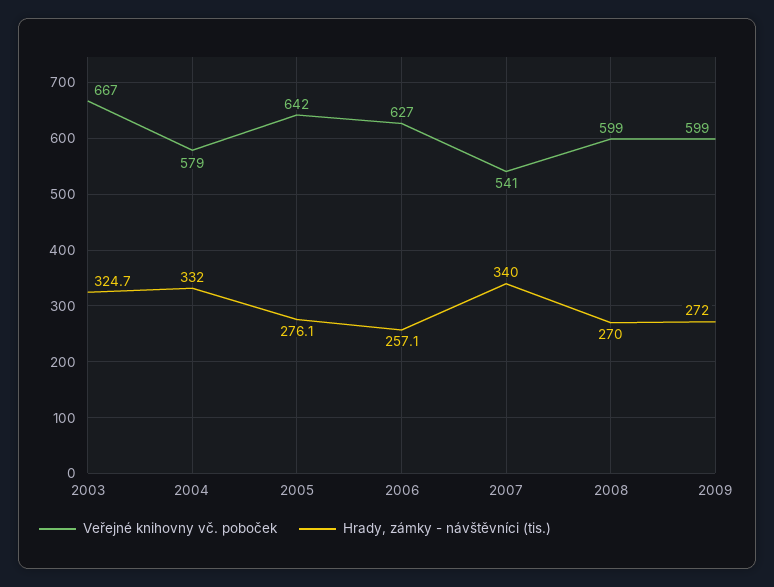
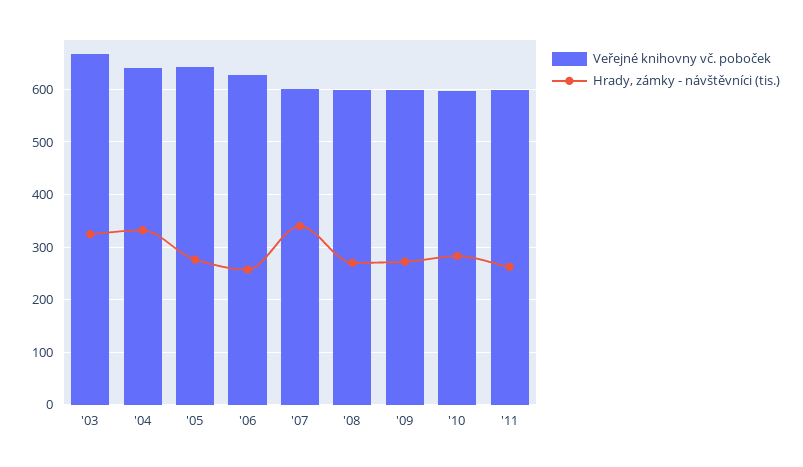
Veřejné knihovny vč. poboček, 2004: 579 -> 640
Veřejné knihovny vč. poboček, 2007: 541 -> 600
Veřejné knihovny vč. poboček, '10: none -> 600
Hrady, zámky - návštěvníci (tis.), '10: none -> 280
Veřejné knihovny vč. poboček, '11: none -> 600
Hrady, zámky - návštěvníci (tis.), '11: none -> 260

